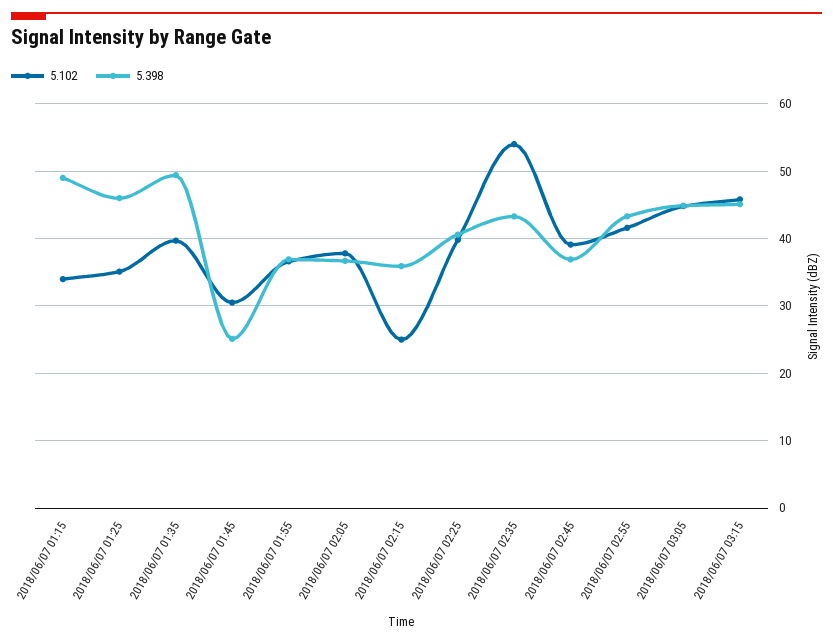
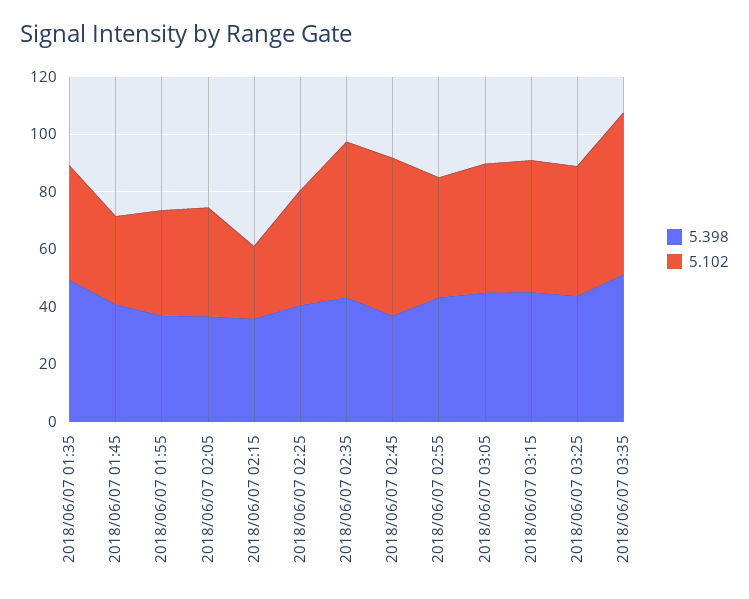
5.102, 2018/06/07 01:15: 34 -> none
5.398, 2018/06/07 01:15: 49 -> none
5.102, 2018/06/07 01:25: 35 -> none
5.398, 2018/06/07 01:25: 46 -> none
5.398, 2018/06/07 01:45: 25 -> 40
5.102, 2018/06/07 02:45: 39 -> 55
5.398, 2018/06/07 03:25: none -> 45
5.102, 2018/06/07 03:25: none -> 45
5.398, 2018/06/07 03:35: none -> 50
5.102, 2018/06/07 03:35: none -> 55

